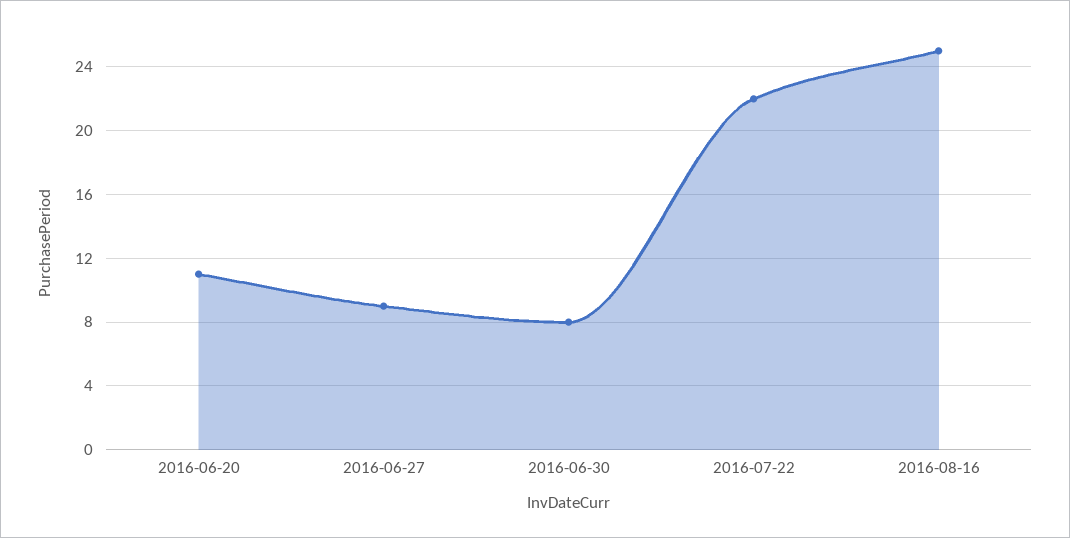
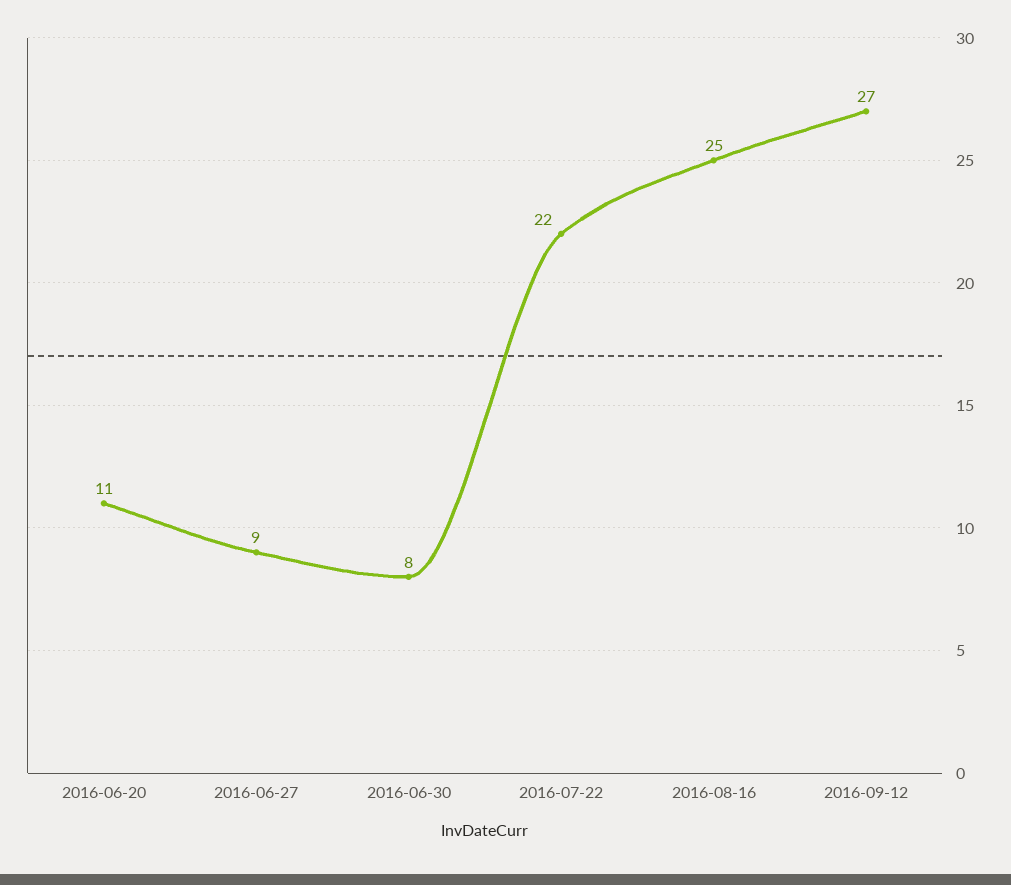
2016-09-12: none -> 27

